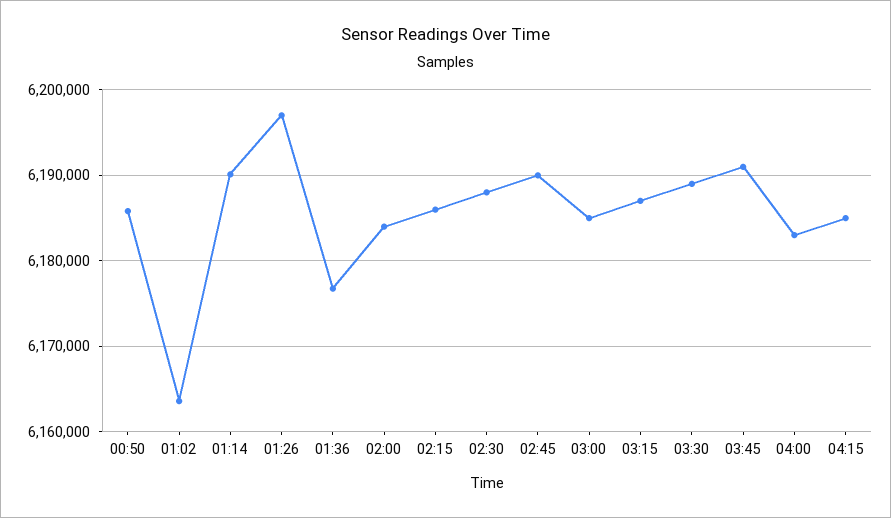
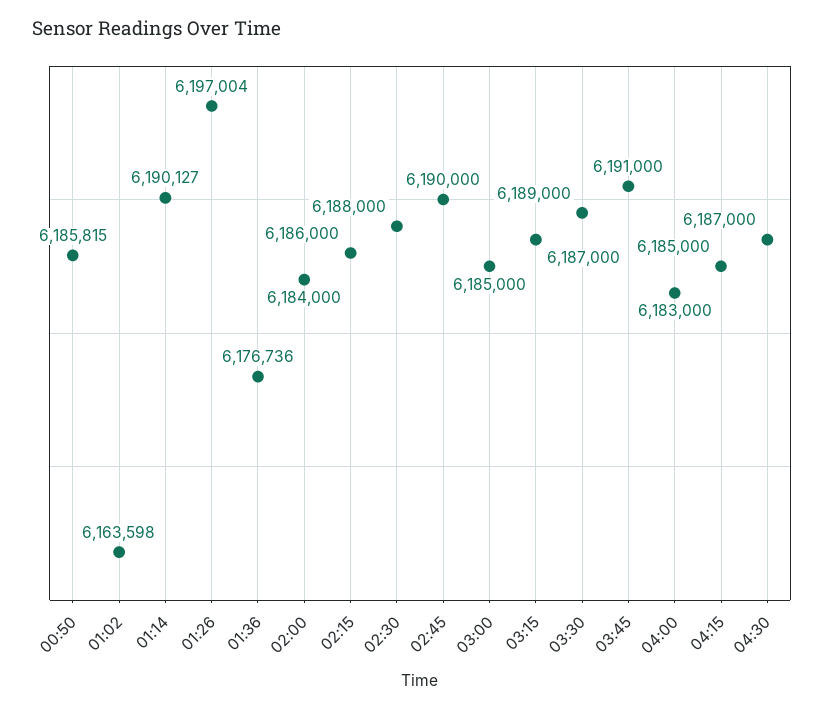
04:30: none -> 6187000

